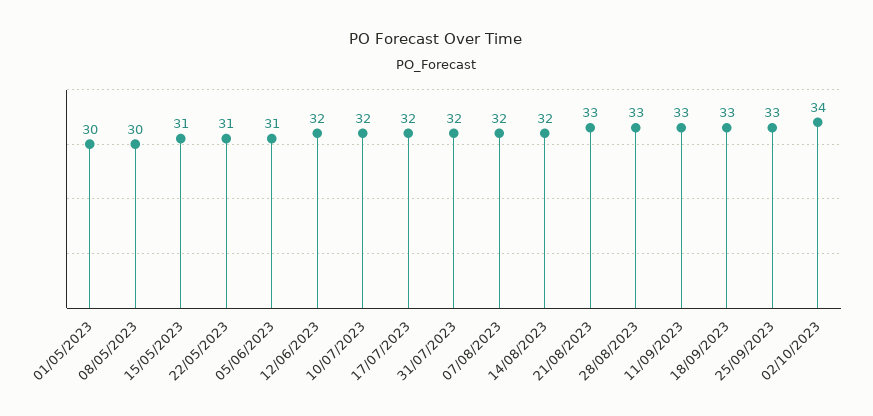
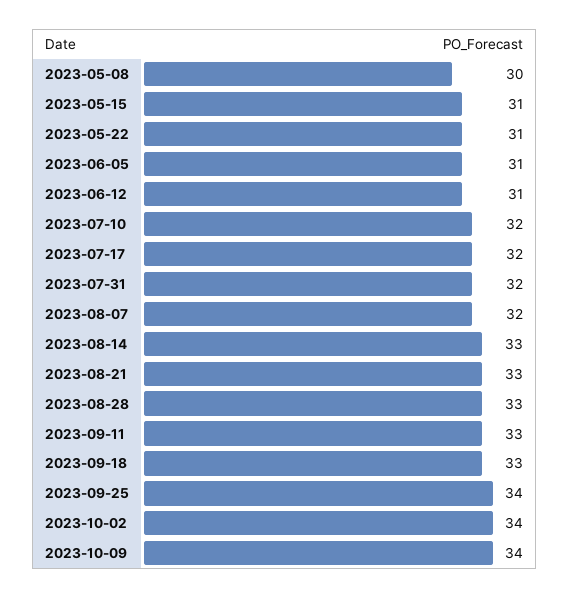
01/05/2023: 30 -> none
12/06/2023: 32 -> 31
14/08/2023: 32 -> 33
25/09/2023: 33 -> 34
2023-10-09: none -> 34

